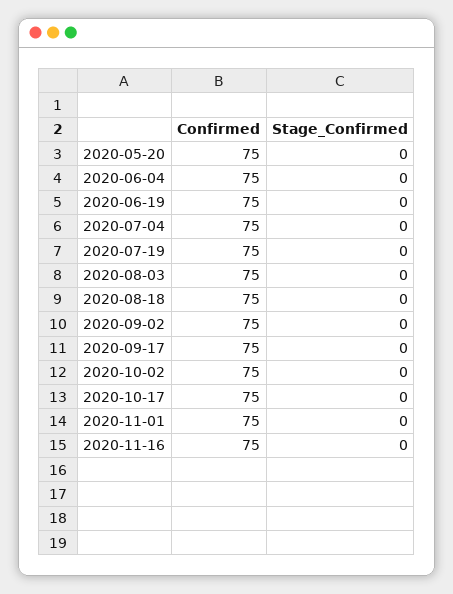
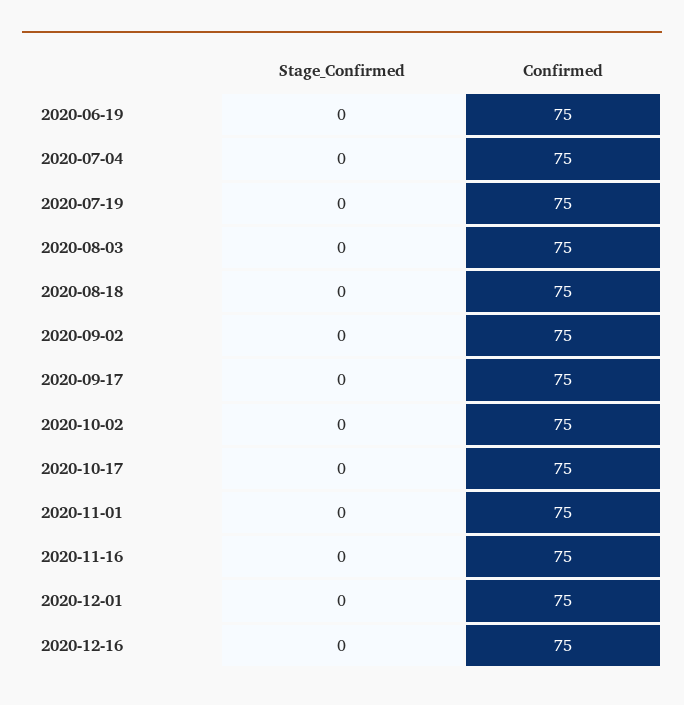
Confirmed, 2020-05-20: 75 -> none
Stage_Confirmed, 2020-05-20: 0 -> none
Confirmed, 2020-06-04: 75 -> none
Stage_Confirmed, 2020-06-04: 0 -> none
Stage_Confirmed, 2020-12-01: none -> 0
Confirmed, 2020-12-01: none -> 75
Stage_Confirmed, 2020-12-16: none -> 0
Confirmed, 2020-12-16: none -> 75

